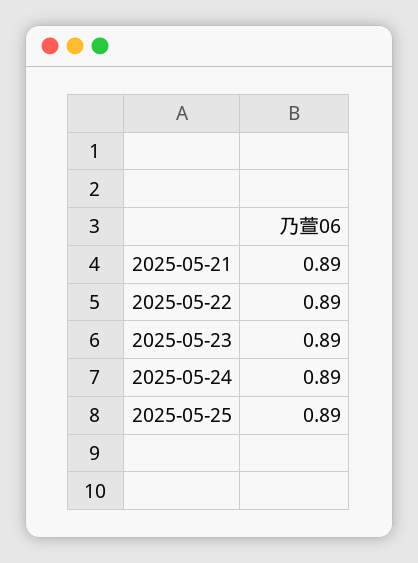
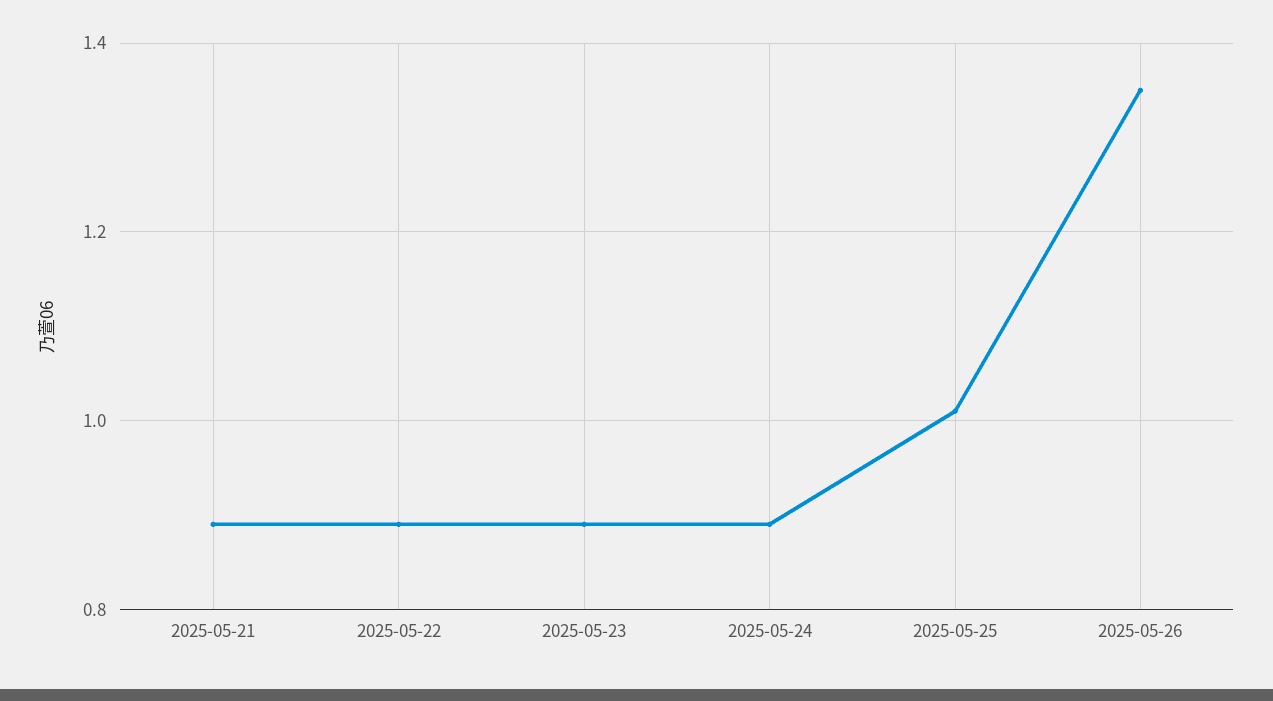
2025-05-25: 0.89 -> 1
2025-05-26: none -> 1.35

